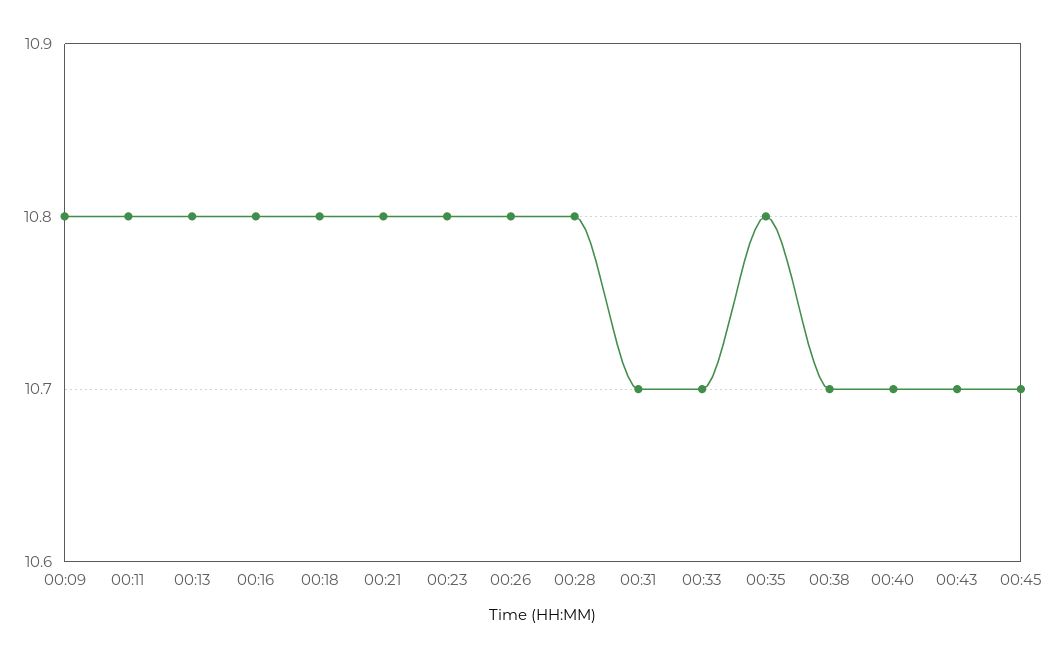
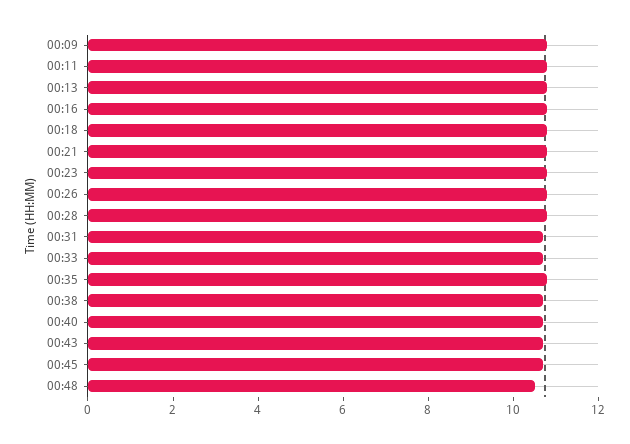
00:48: none -> 10.5

